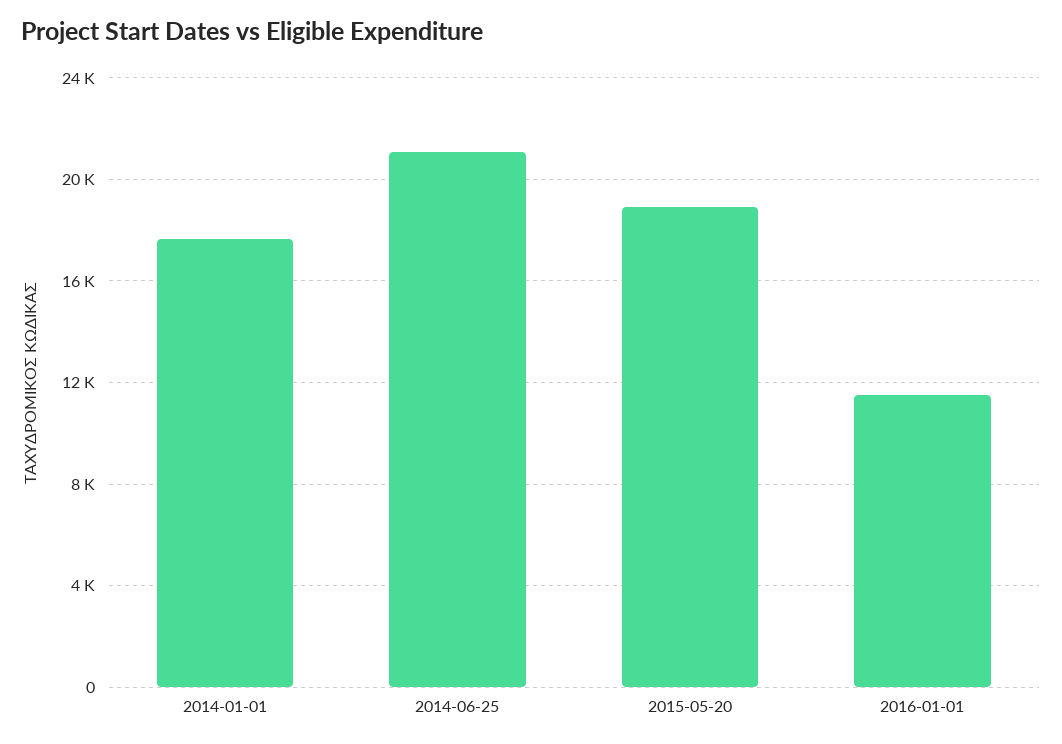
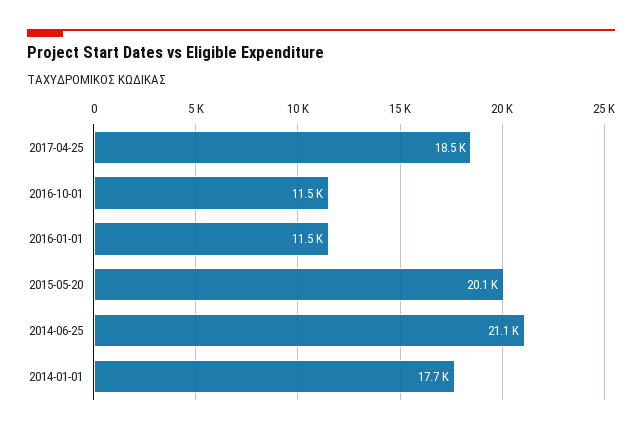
2015-05-20: 19000 -> 20100
2017-04-25: none -> 18500
2016-10-01: none -> 11500

